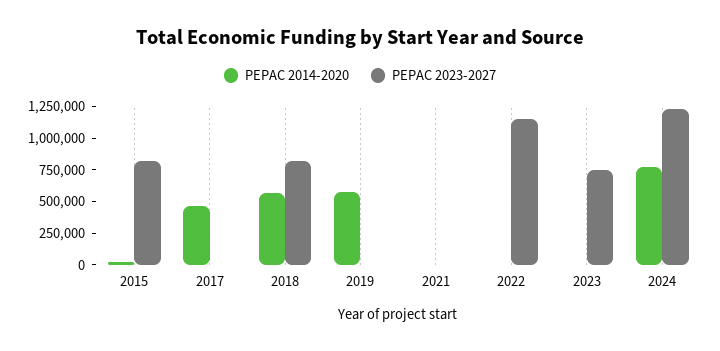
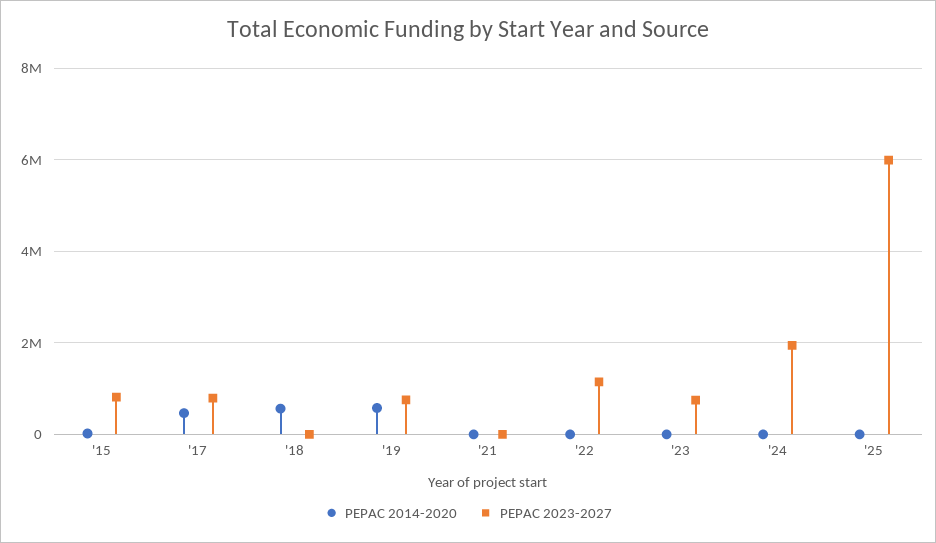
PEPAC 2023-2027, 2017: 0 -> 800000
PEPAC 2023-2027, 2018: 750000 -> 0
PEPAC 2023-2027, 2019: 0 -> 800000
PEPAC 2014-2020, 2024: 750000 -> 0
PEPAC 2023-2027, 2024: 1250000 -> 2000000
PEPAC 2014-2020, '25: none -> 0
PEPAC 2023-2027, '25: none -> 6000000

